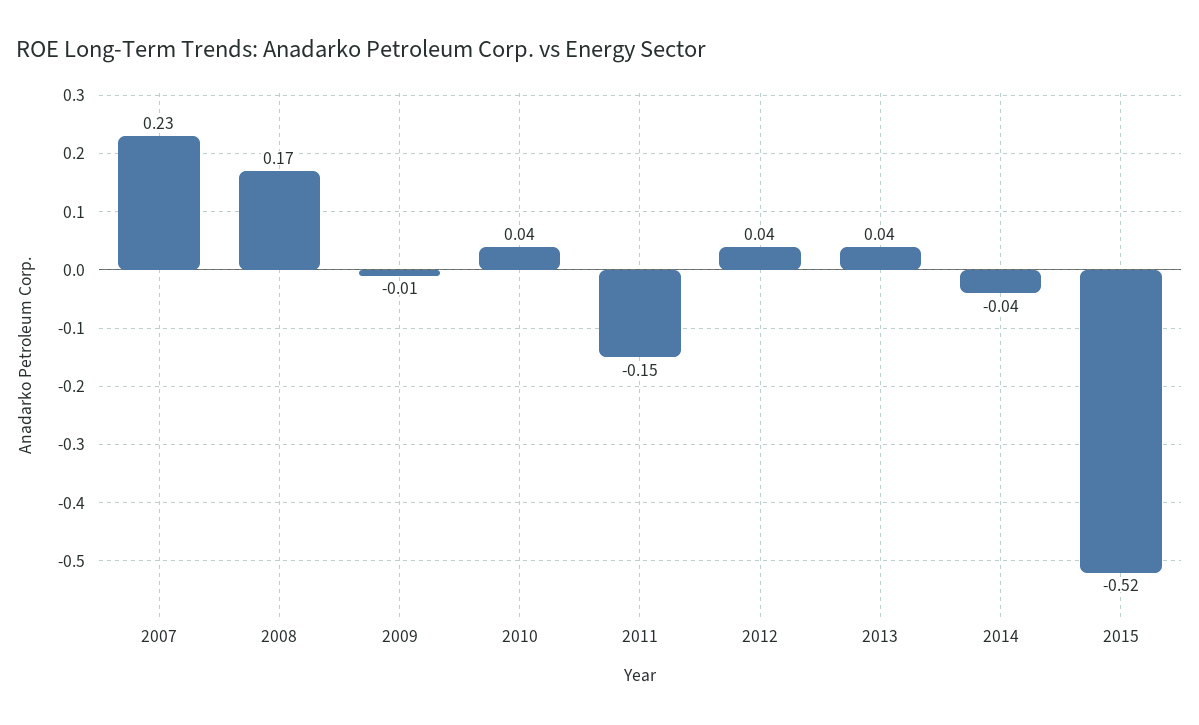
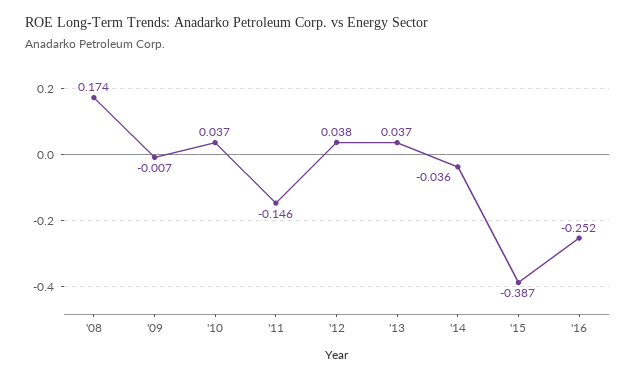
2007: 0.23 -> none
2015: -0.52 -> -0.387
'16: none -> -0.252

